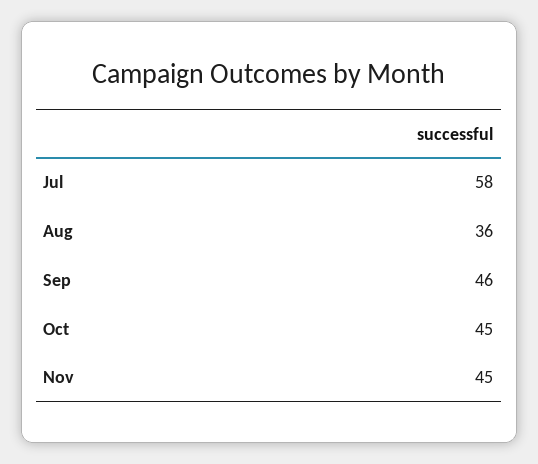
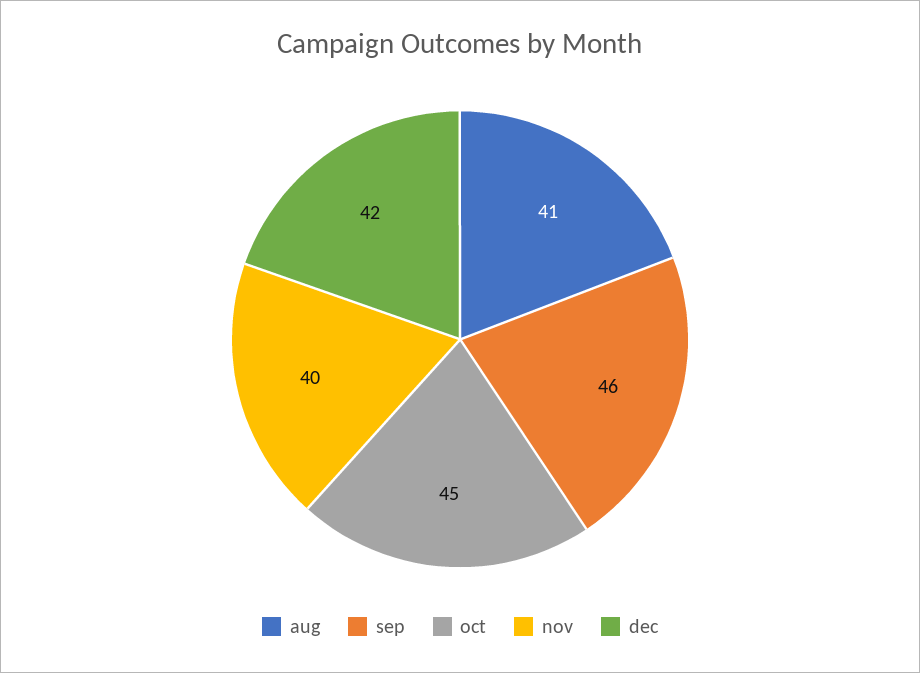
Jul: 58 -> none
Aug: 36 -> 41
Nov: 45 -> 40
dec: none -> 42

